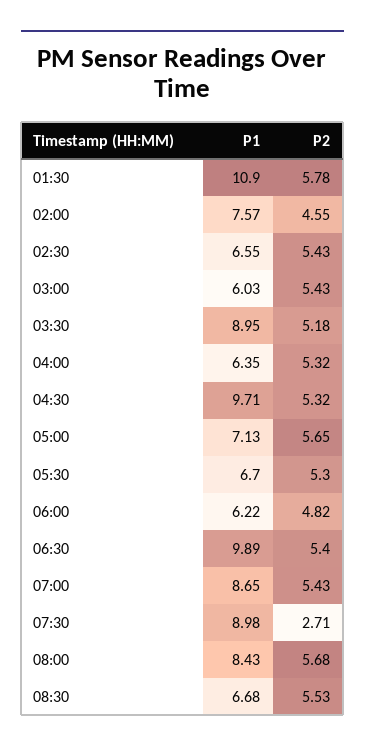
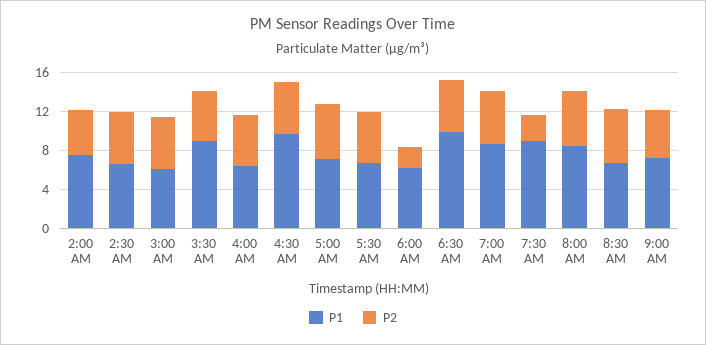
P1, 01:30: 10.9 -> none
P2, 01:30: 5.78 -> none
P2, 06:00: 4.82 -> 2
P1, 9:00 AM: none -> 7
P2, 9:00 AM: none -> 5

